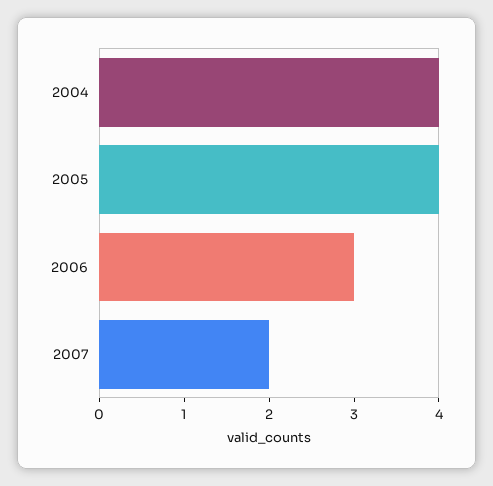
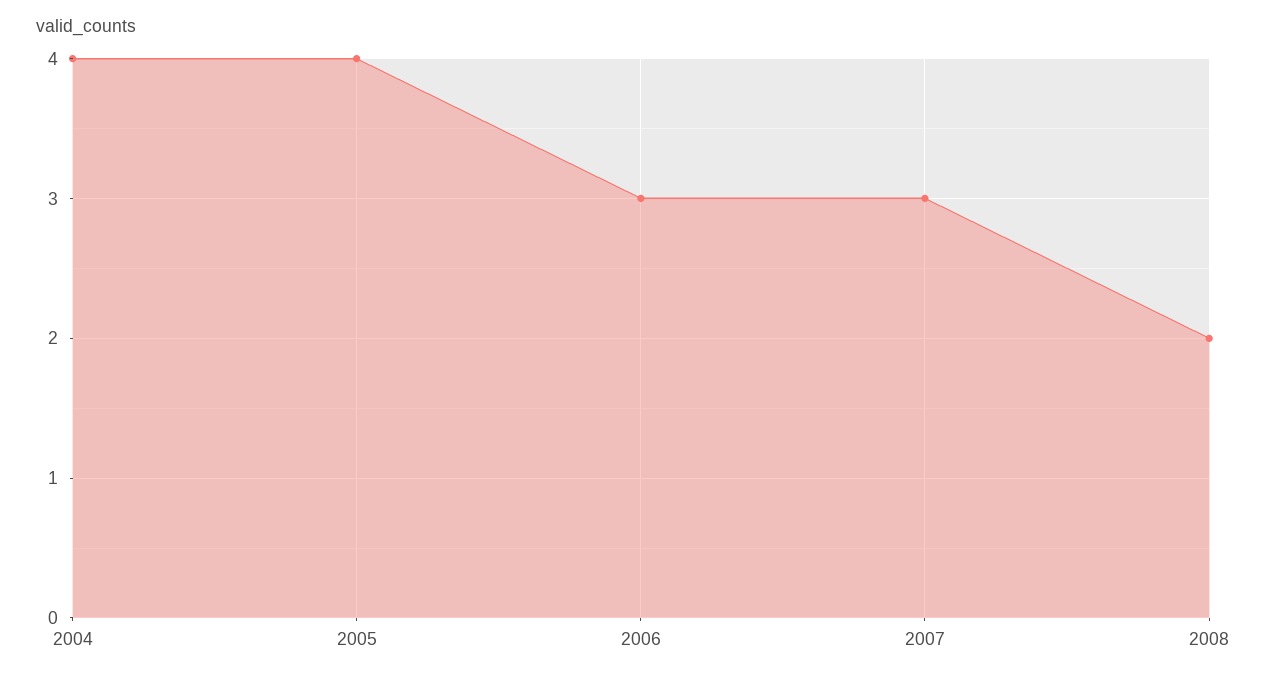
2007: 2 -> 3
2008: none -> 2

